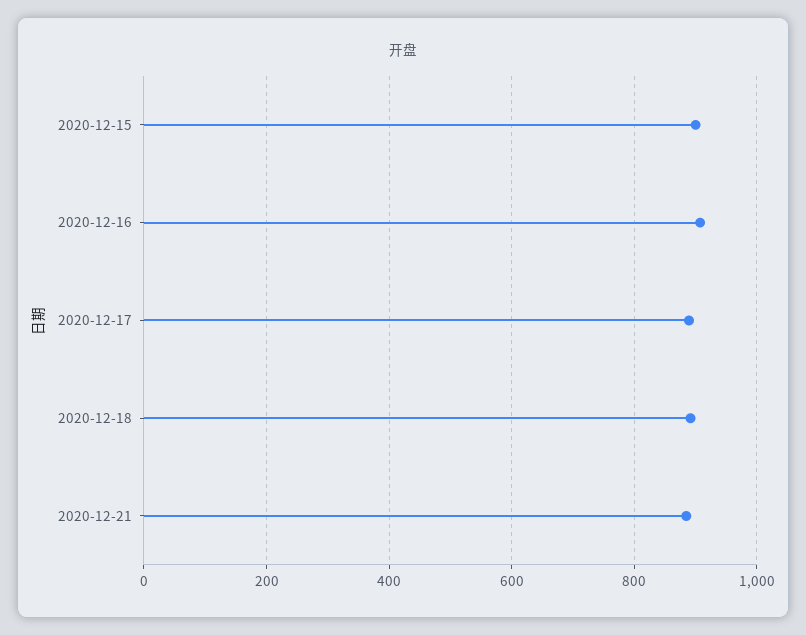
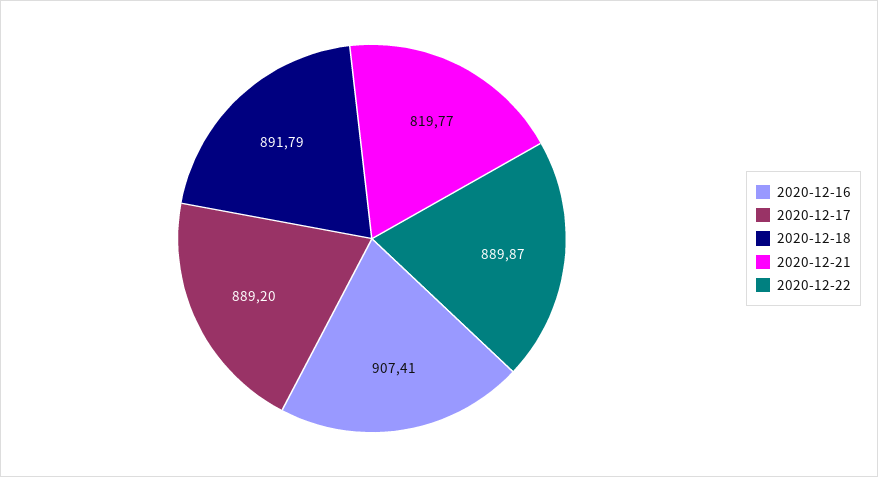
2020-12-15: 900 -> none
2020-12-21: 880 -> 819.77
2020-12-22: none -> 889.87

